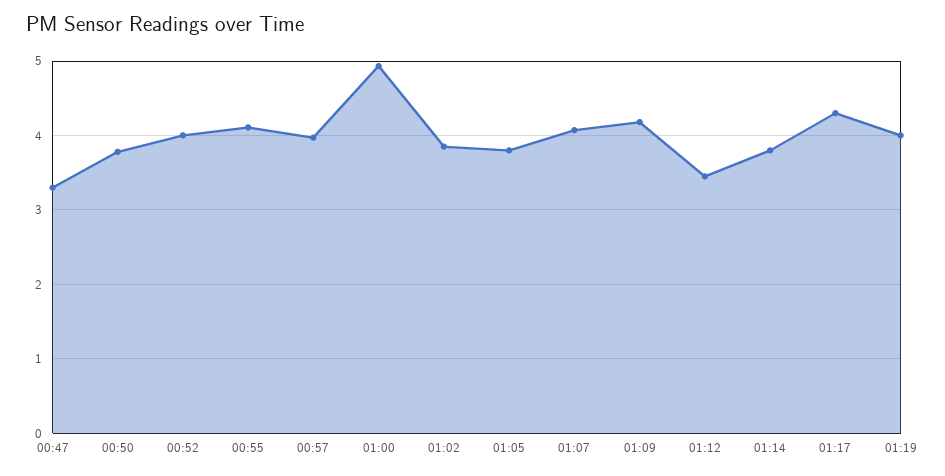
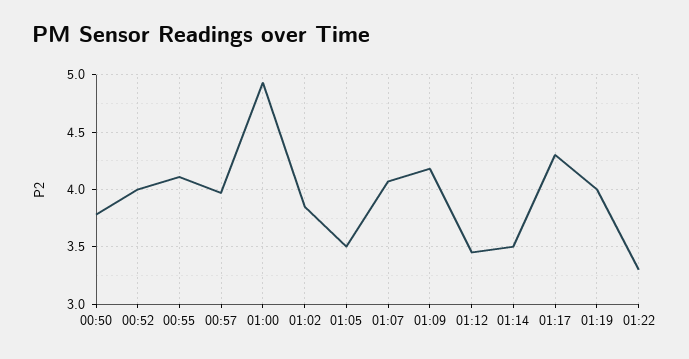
00:47: 3.3 -> none
01:05: 3.8 -> 3.5
01:14: 3.8 -> 3.5
01:22: none -> 3.3

